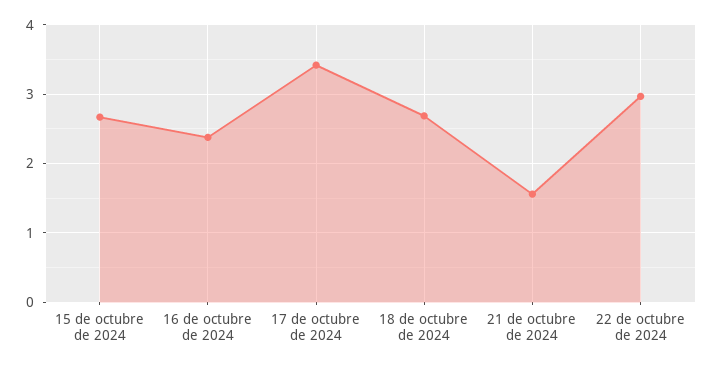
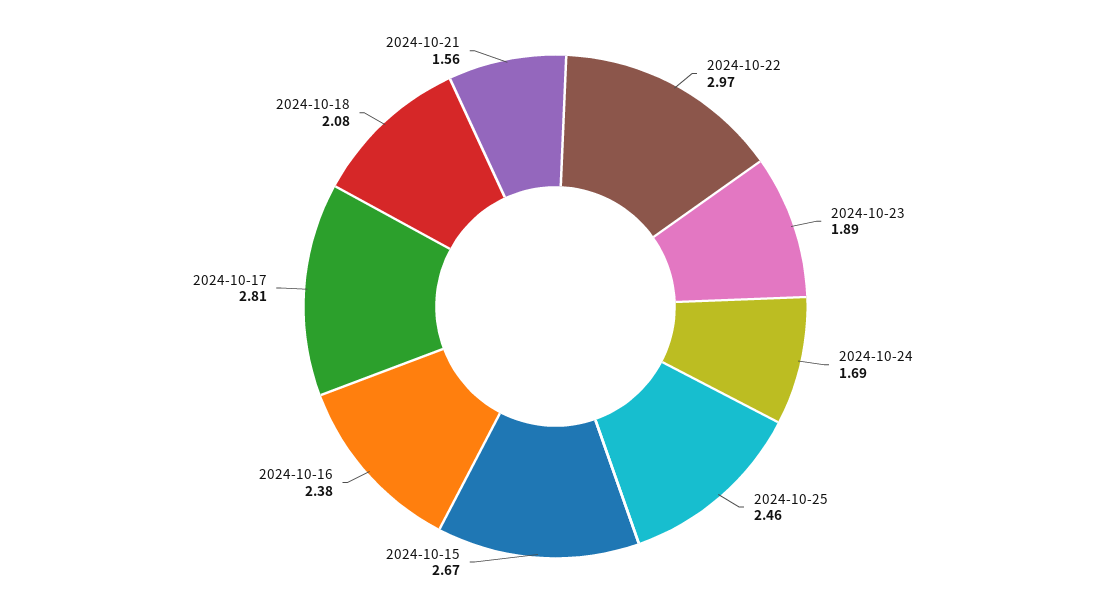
17 de octubre de 2024: 3.4 -> 2.81
18 de octubre de 2024: 2.7 -> 2.08
2024-10-23: none -> 1.89
2024-10-24: none -> 1.69
2024-10-25: none -> 2.46

